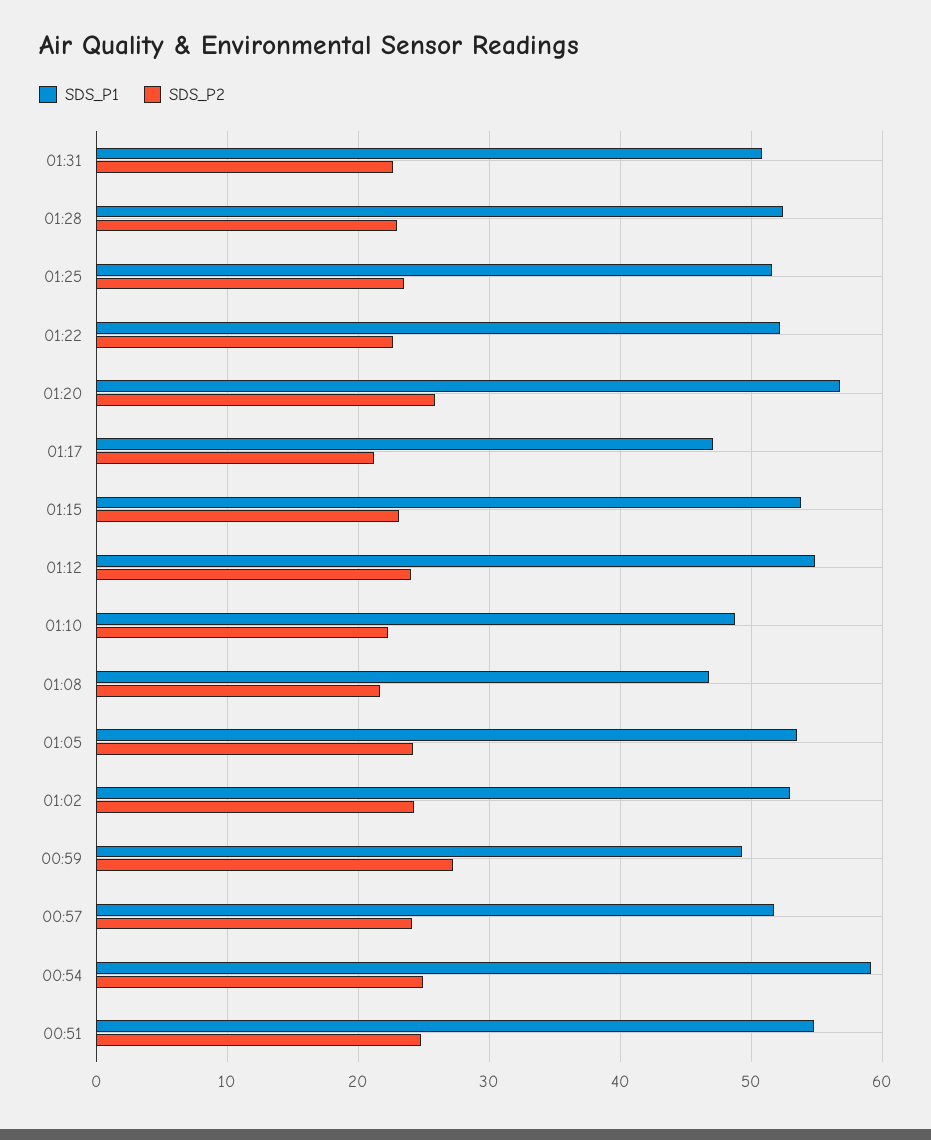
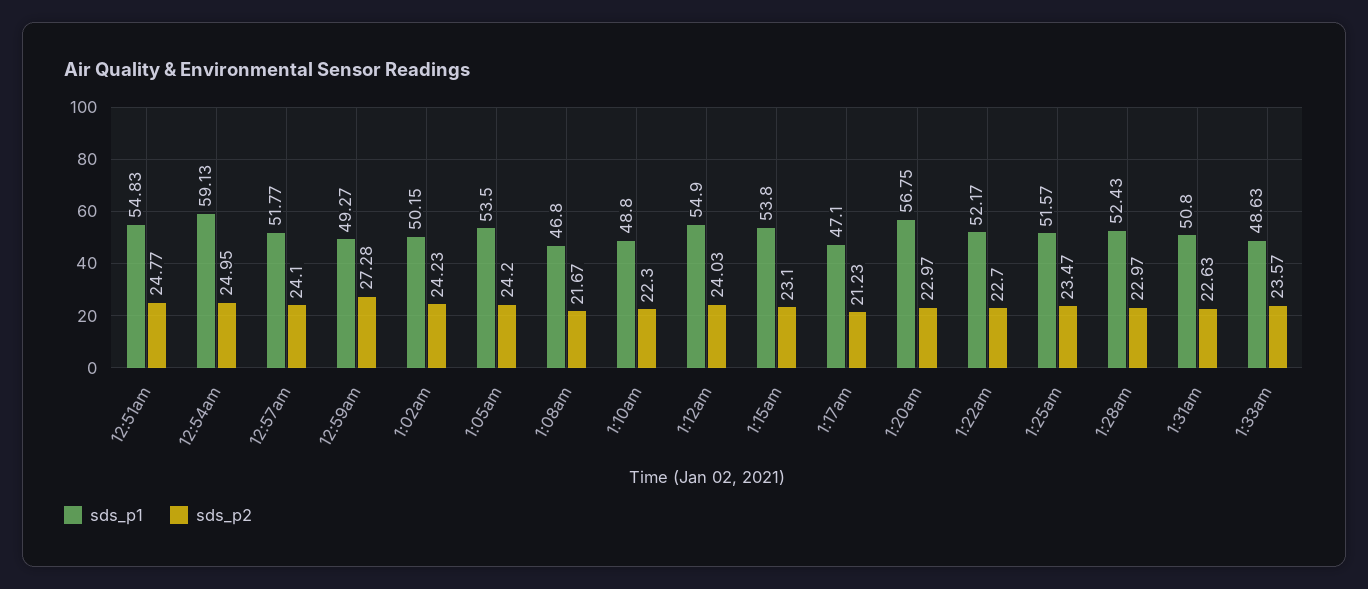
SDS_P2, 01:20: 26 -> 22.97
SDS_P1, 01:02: 53 -> 50.15
SDS_P1, 1:33am: none -> 48.63
SDS_P2, 1:33am: none -> 23.57

